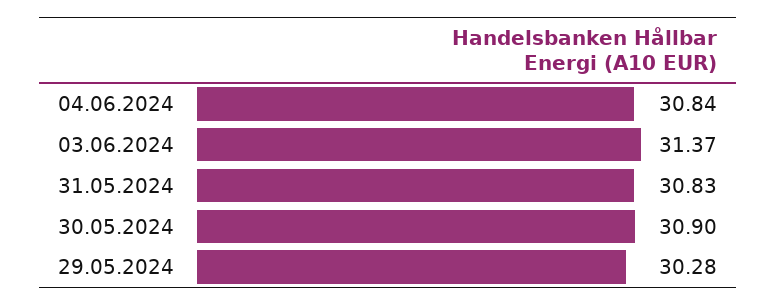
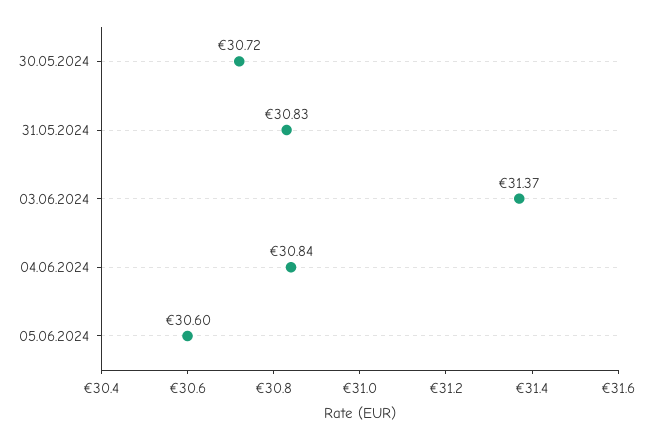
30.05.2024: 30.9 -> 30.72
29.05.2024: 30.28 -> none
05.06.2024: none -> 30.6

